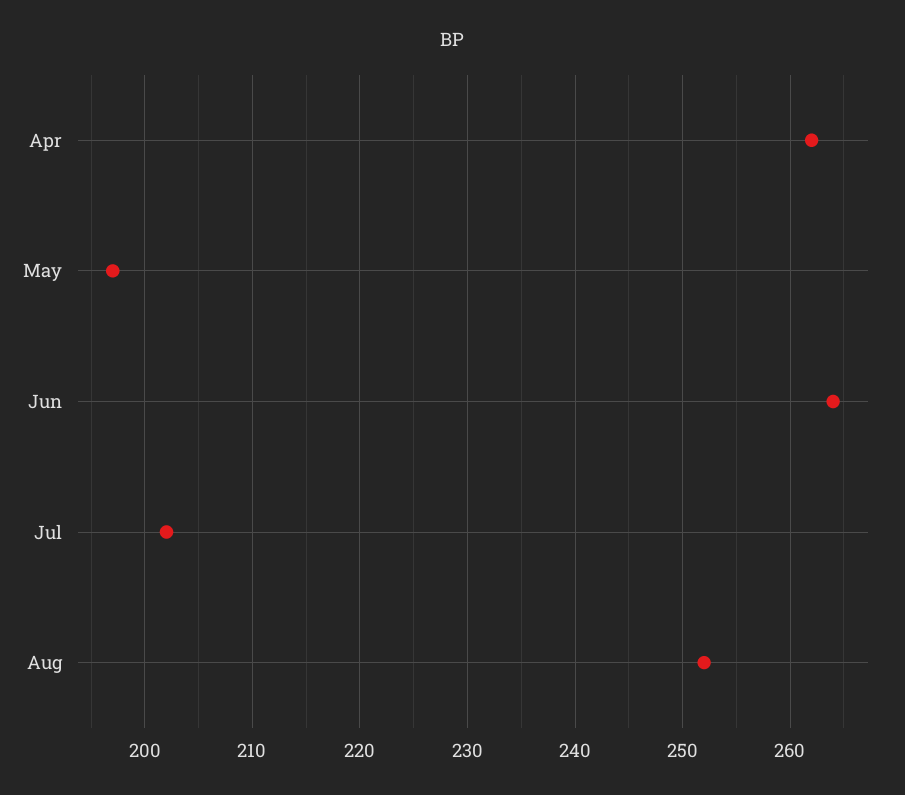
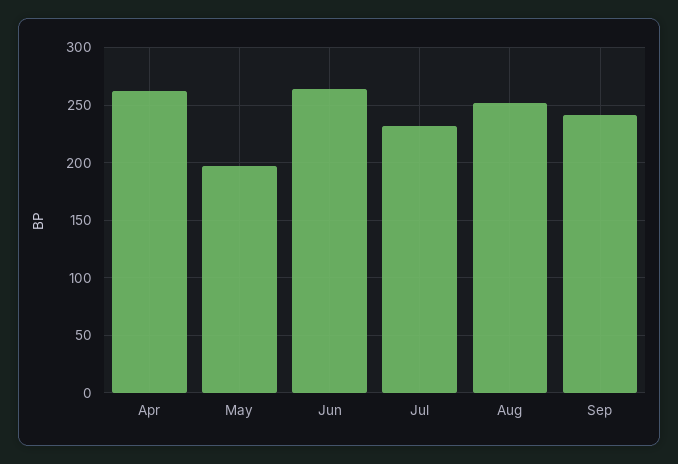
Jul: 202 -> 230
Sep: none -> 240

